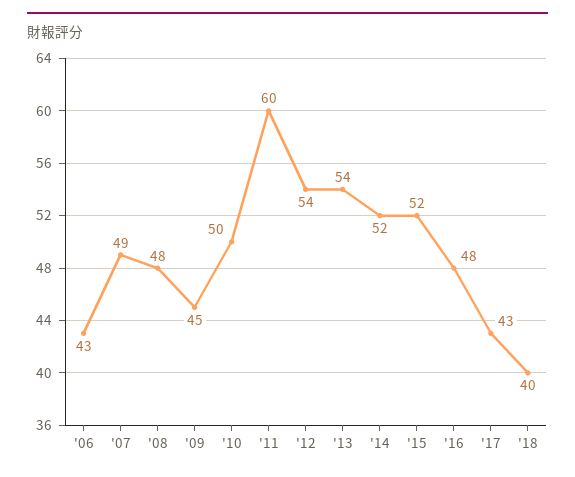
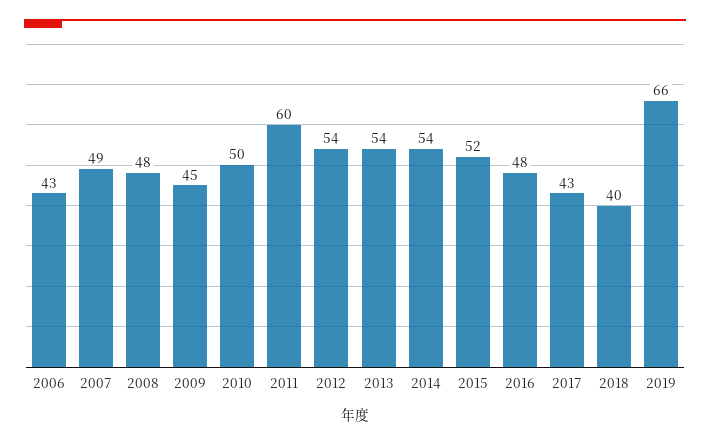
'14: 52 -> 54
2019: none -> 66

